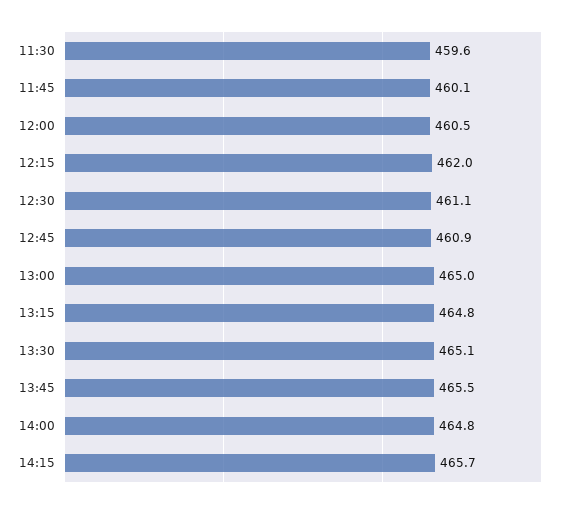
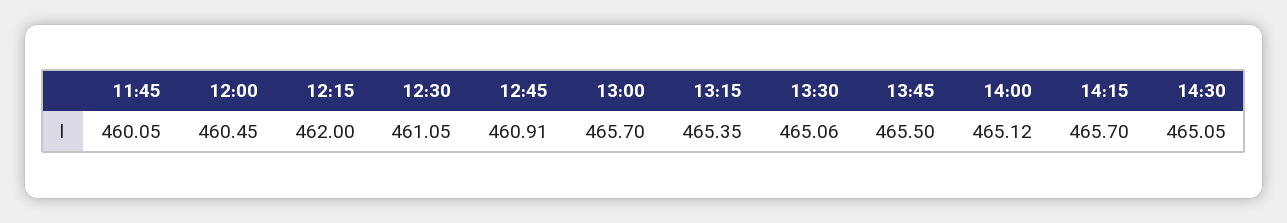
11:30: 459.6 -> none
13:00: 465 -> 465.7
13:15: 464.8 -> 465.35
14:00: 464.8 -> 465.12
14:30: none -> 465.05

